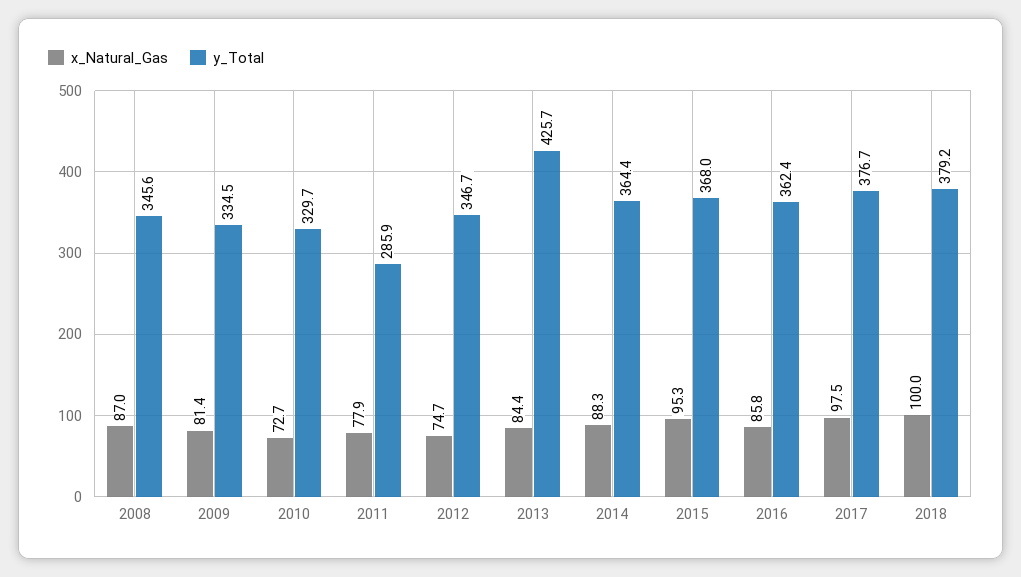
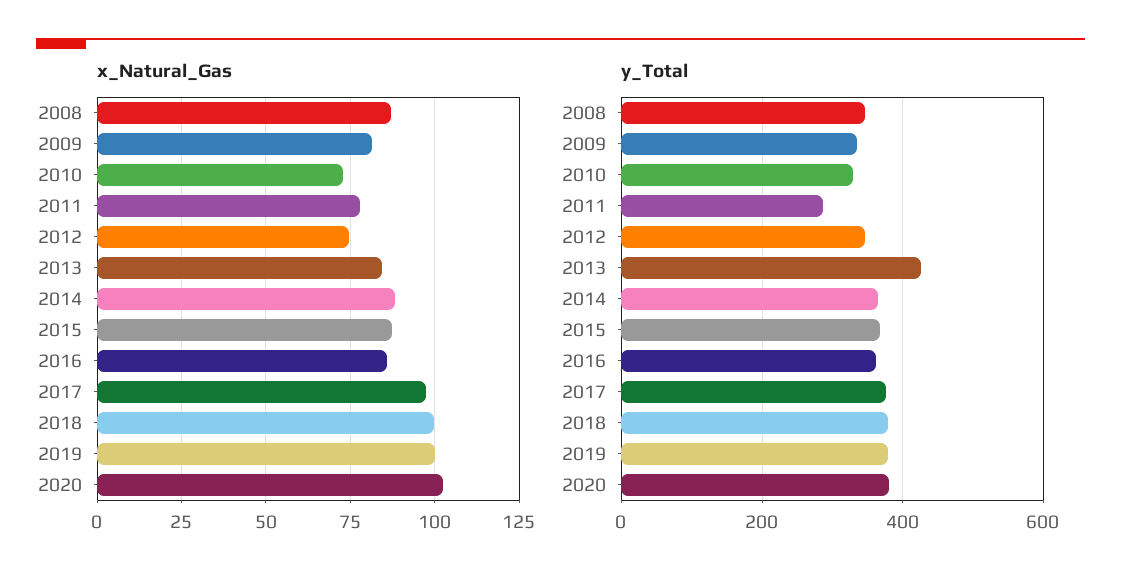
x_Natural_Gas, 2015: 95.3 -> 87.5
x_Natural_Gas, 2019: none -> 100
x_Natural_Gas, 2020: none -> 102.5
y_Total, 2019: none -> 380
y_Total, 2020: none -> 380

